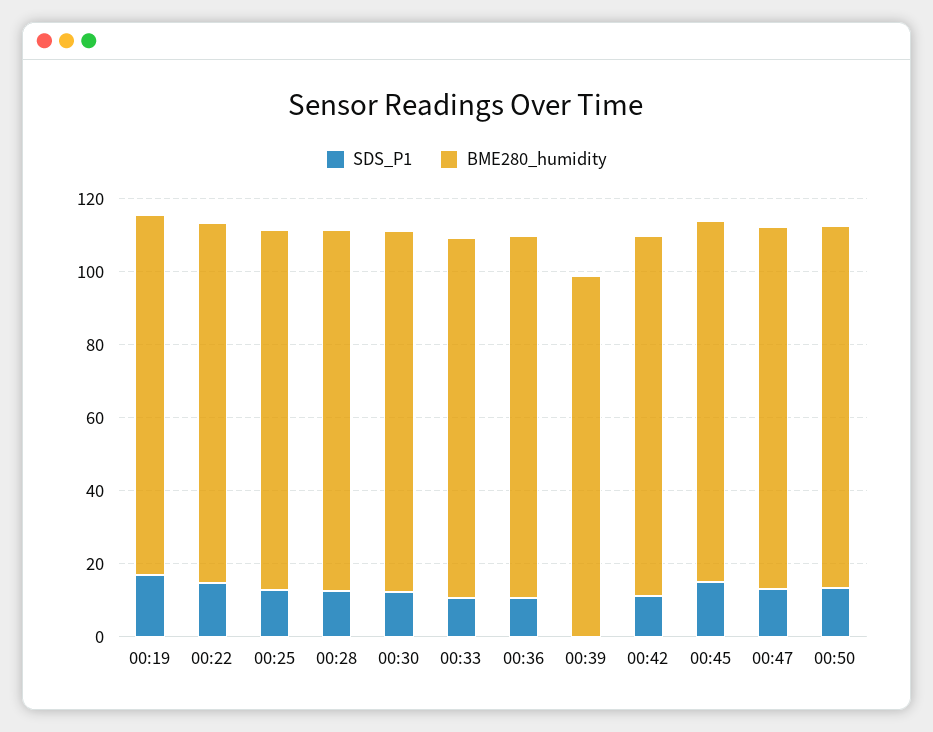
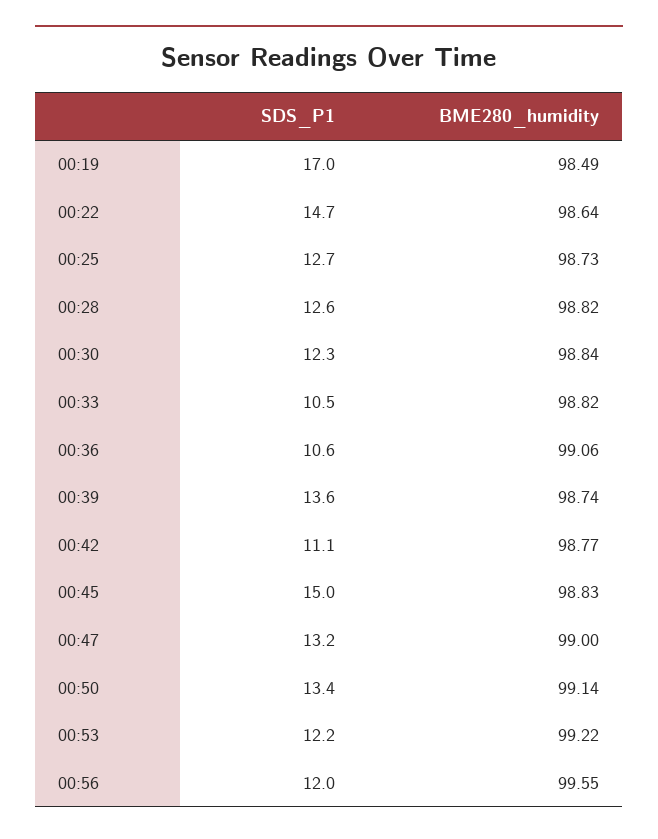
SDS_P1, 00:39: 0 -> 13.6
SDS_P1, 00:53: none -> 12.2
BME280_humidity, 00:53: none -> 99.22
SDS_P1, 00:56: none -> 12
BME280_humidity, 00:56: none -> 99.55

